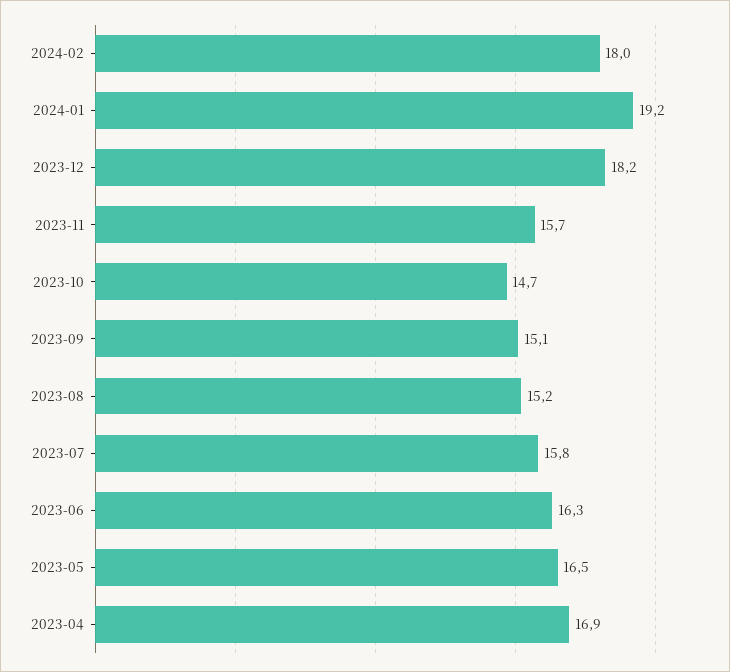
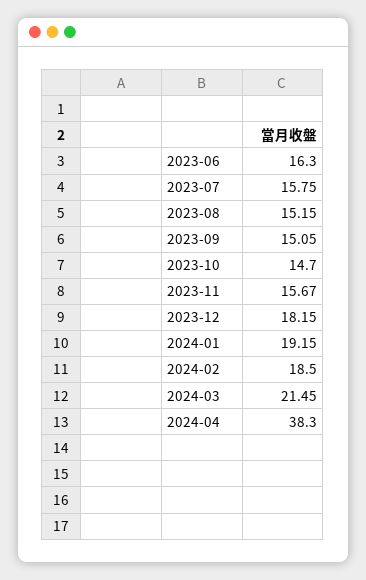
2024-02: 18 -> 18.5
2023-05: 16.5 -> none
2023-04: 16.9 -> none
2024-03: none -> 21.45
2024-04: none -> 38.3

